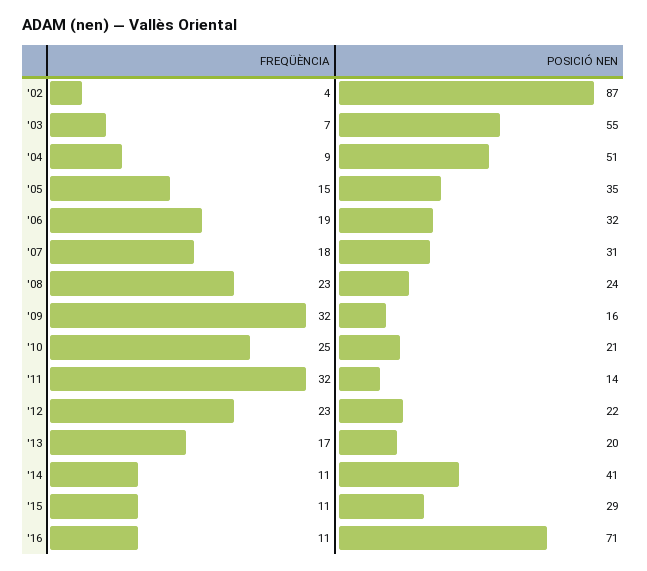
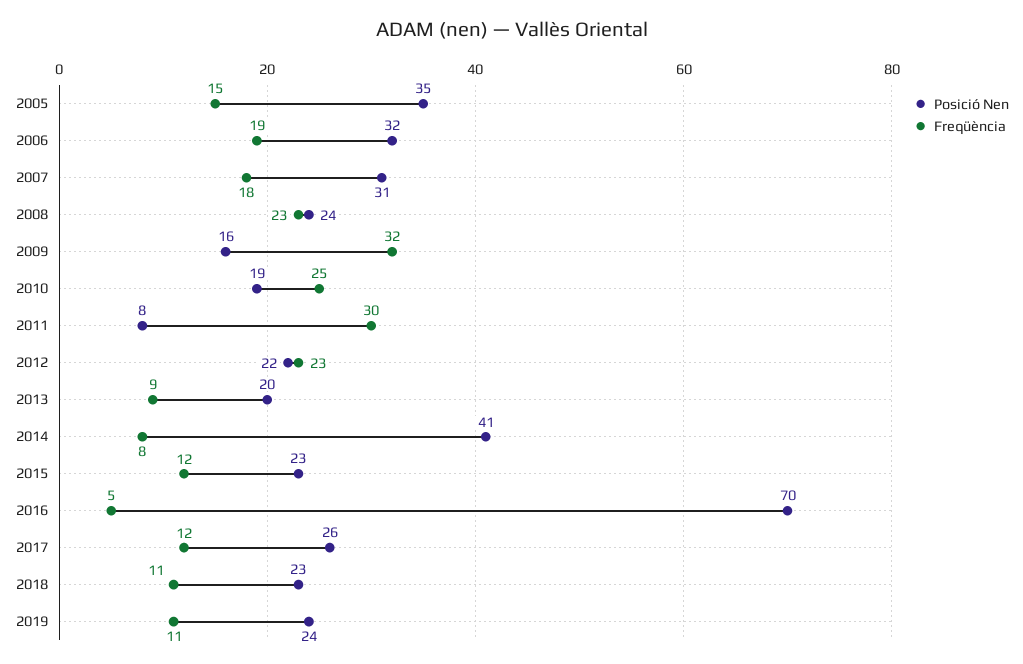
FREQÜÈNCIA, '02: 4 -> none
POSICIÓ NEN, '02: 87 -> none
FREQÜÈNCIA, '03: 7 -> none
POSICIÓ NEN, '03: 55 -> none
FREQÜÈNCIA, '04: 9 -> none
POSICIÓ NEN, '04: 51 -> none
POSICIÓ NEN, '10: 21 -> 19
FREQÜÈNCIA, '11: 32 -> 30
POSICIÓ NEN, '11: 14 -> 8
FREQÜÈNCIA, '13: 17 -> 9
FREQÜÈNCIA, '14: 11 -> 8
FREQÜÈNCIA, '15: 11 -> 12
POSICIÓ NEN, '15: 29 -> 23
FREQÜÈNCIA, '16: 11 -> 5
POSICIÓ NEN, '16: 71 -> 70
POSICIÓ NEN, 2017: none -> 26
FREQÜÈNCIA, 2017: none -> 12
POSICIÓ NEN, 2018: none -> 23
FREQÜÈNCIA, 2018: none -> 11
POSICIÓ NEN, 2019: none -> 24
FREQÜÈNCIA, 2019: none -> 11

